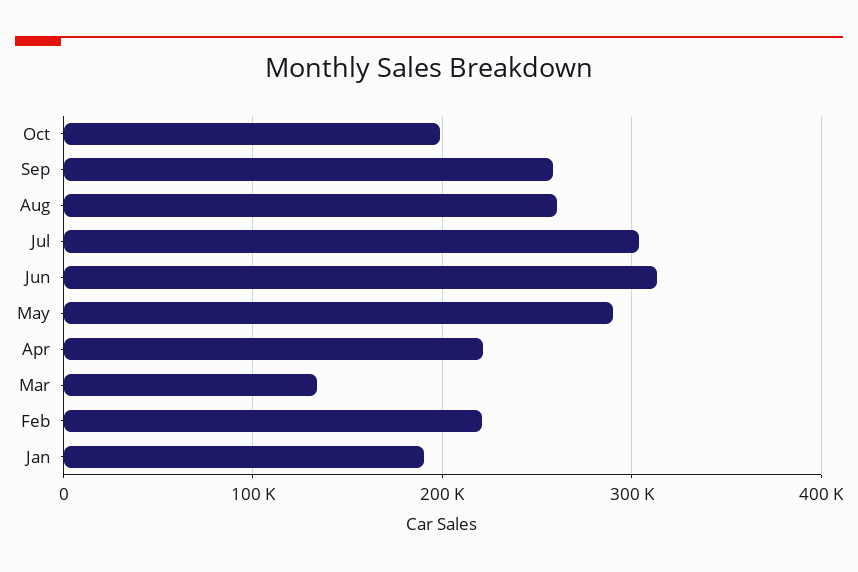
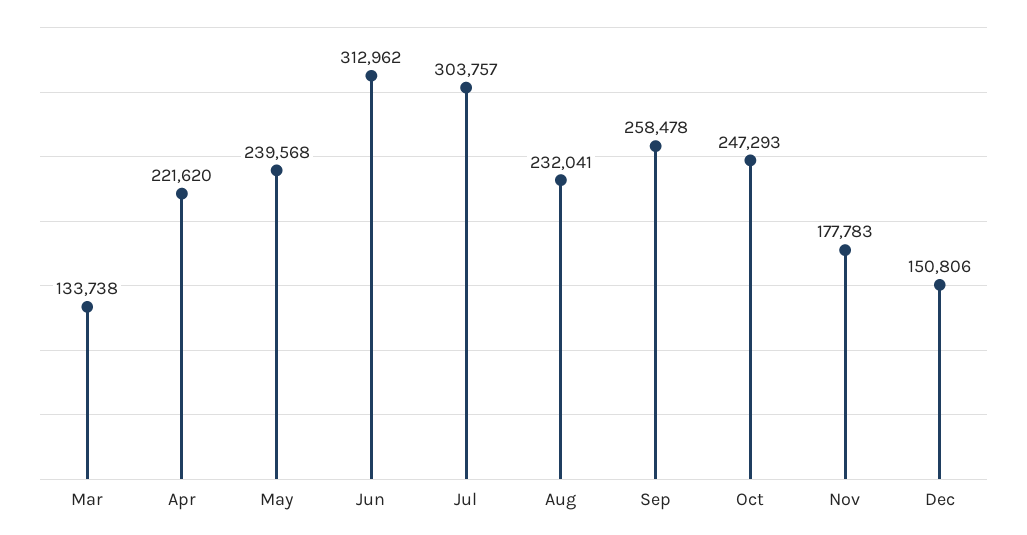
Oct: 200000 -> 247293
Aug: 260000 -> 232041
May: 290000 -> 239568
Feb: 220000 -> none
Jan: 190000 -> none
Nov: none -> 177783
Dec: none -> 150806

